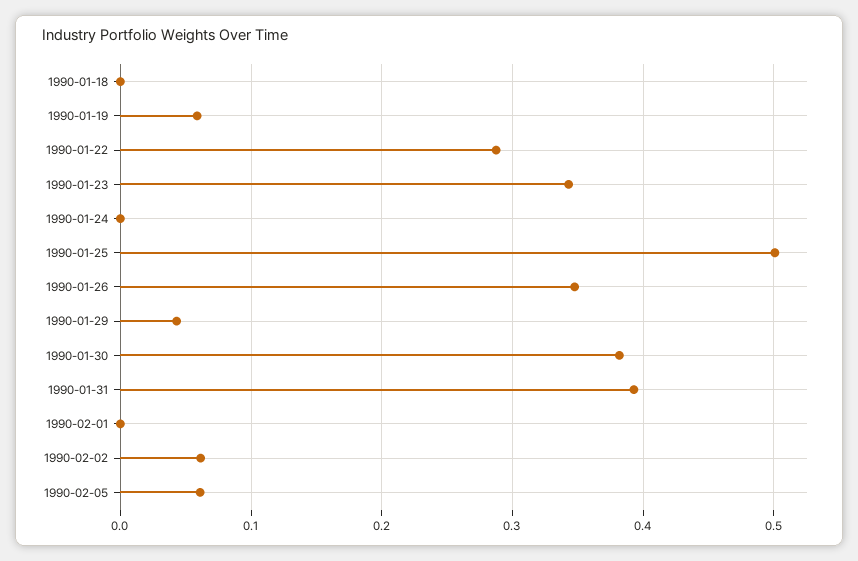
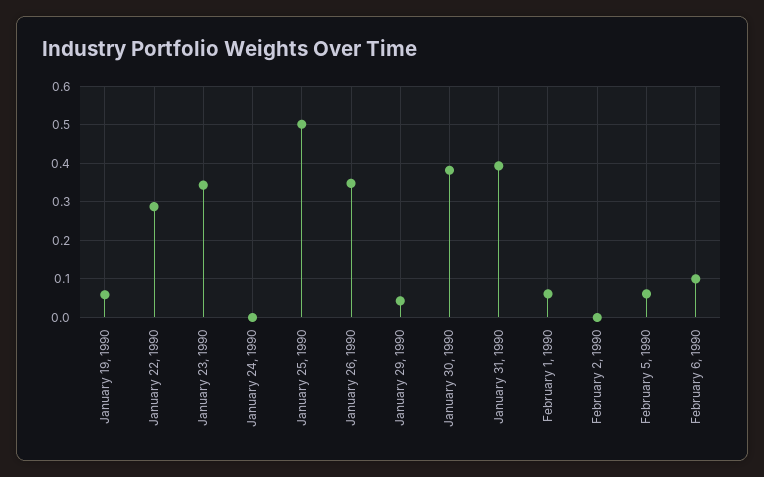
1990-01-18: 0 -> none
1990-02-01: 0 -> 0.06
1990-02-02: 0.06 -> 0
February 6, 1990: none -> 0.1

